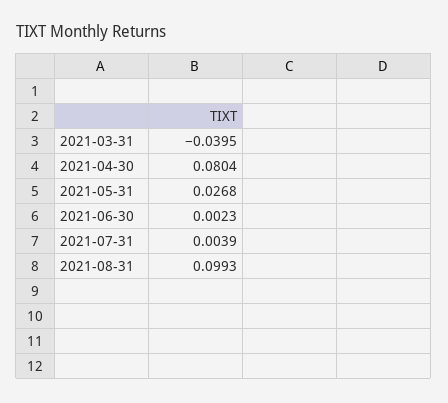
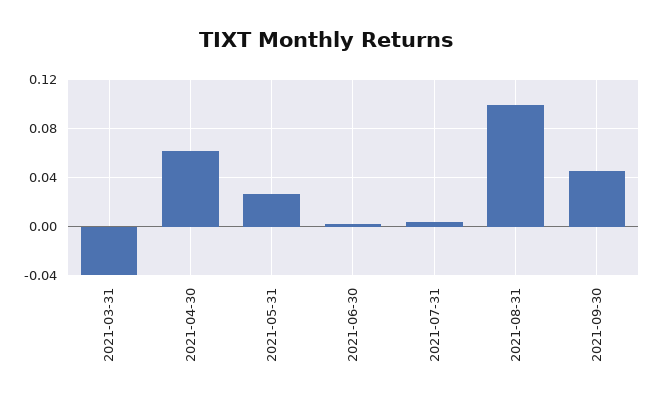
2021-04-30: 0.0804 -> 0.06
2021-09-30: none -> 0.045

